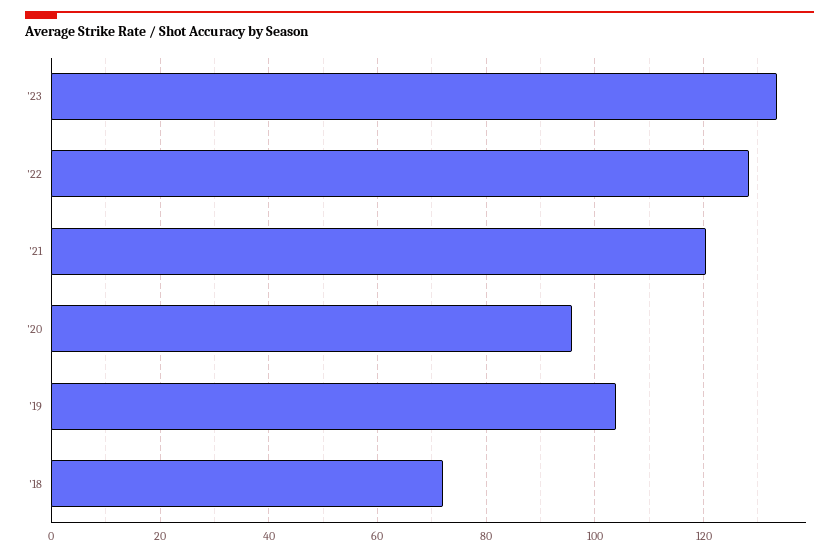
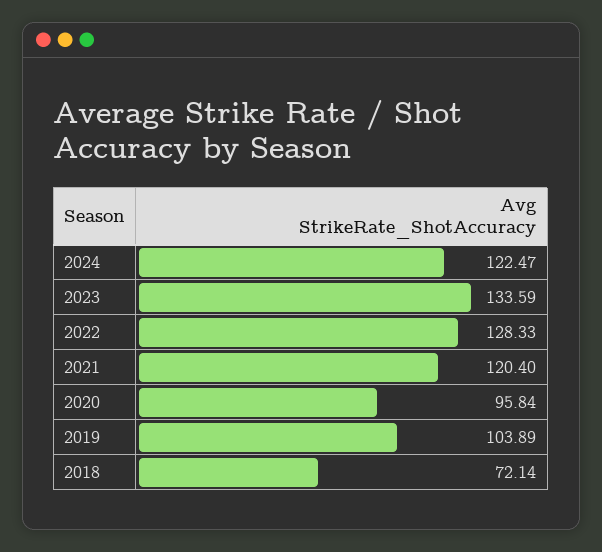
2024: none -> 122.47

